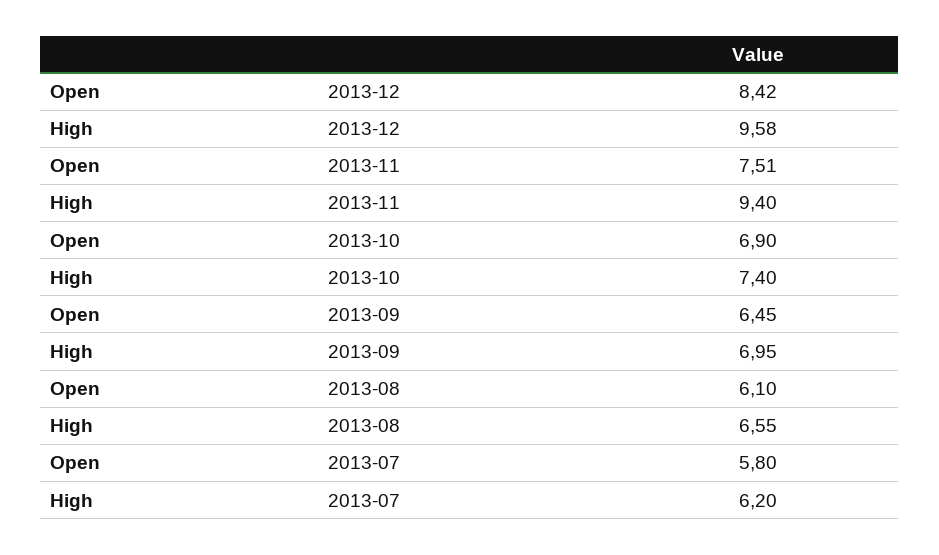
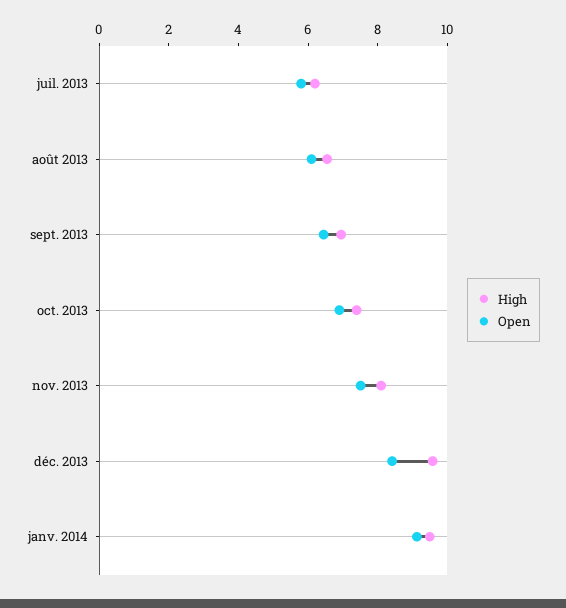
High, 2013-11: 9.4 -> 8
High, janv. 2014: none -> 9.5
Open, janv. 2014: none -> 9

